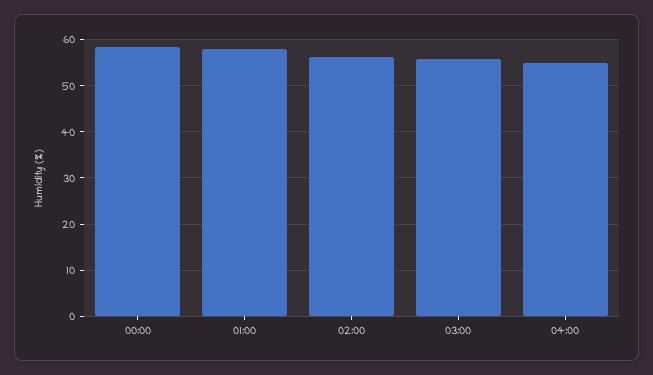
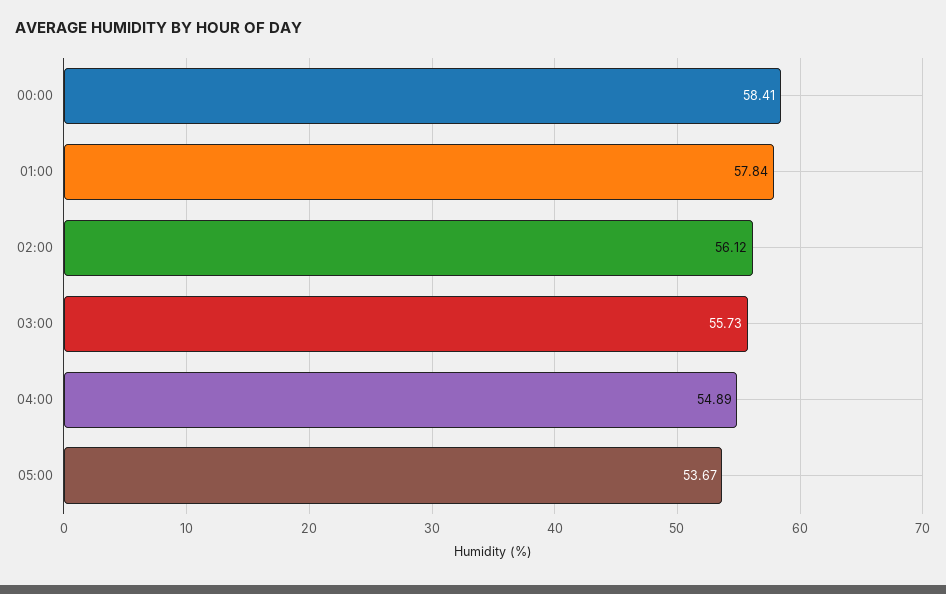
05:00: none -> 53.67

